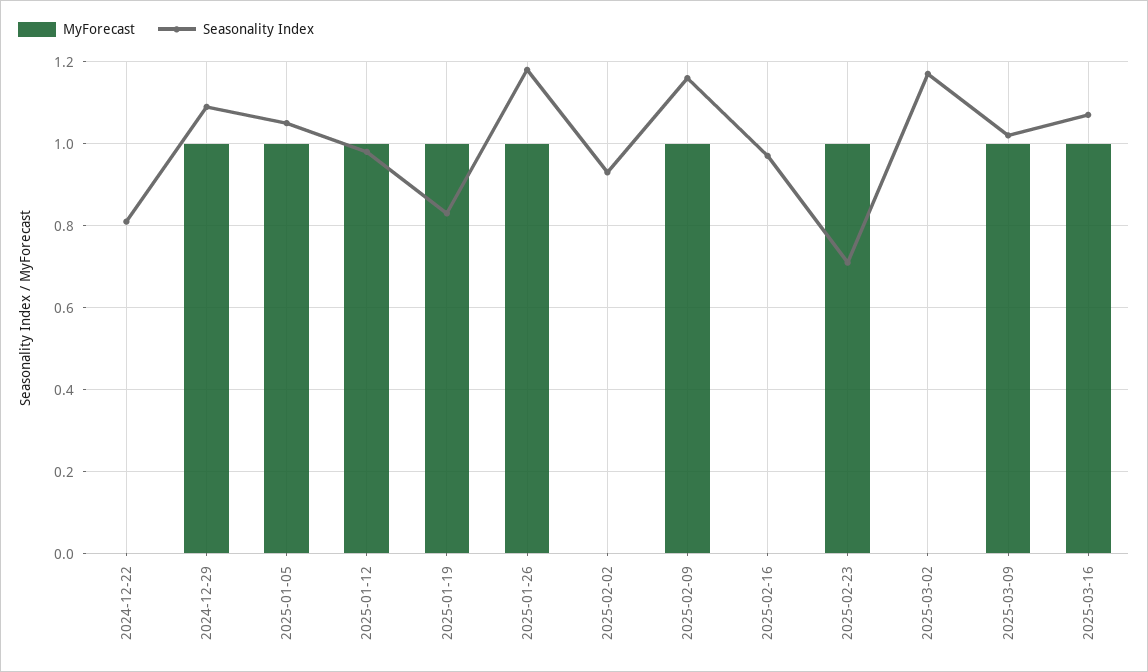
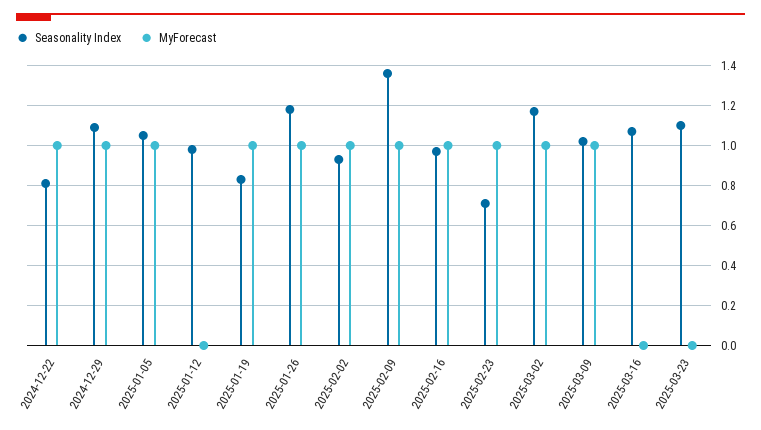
MyForecast, 2024-12-22: 0 -> 1
MyForecast, 2025-01-12: 1 -> 0
MyForecast, 2025-02-02: 0 -> 1
Seasonality Index, 2025-02-09: 1.15 -> 1.35
MyForecast, 2025-02-16: 0 -> 1
MyForecast, 2025-03-02: 0 -> 1
MyForecast, 2025-03-16: 1 -> 0
Seasonality Index, 2025-03-23: none -> 1.1
MyForecast, 2025-03-23: none -> 0

